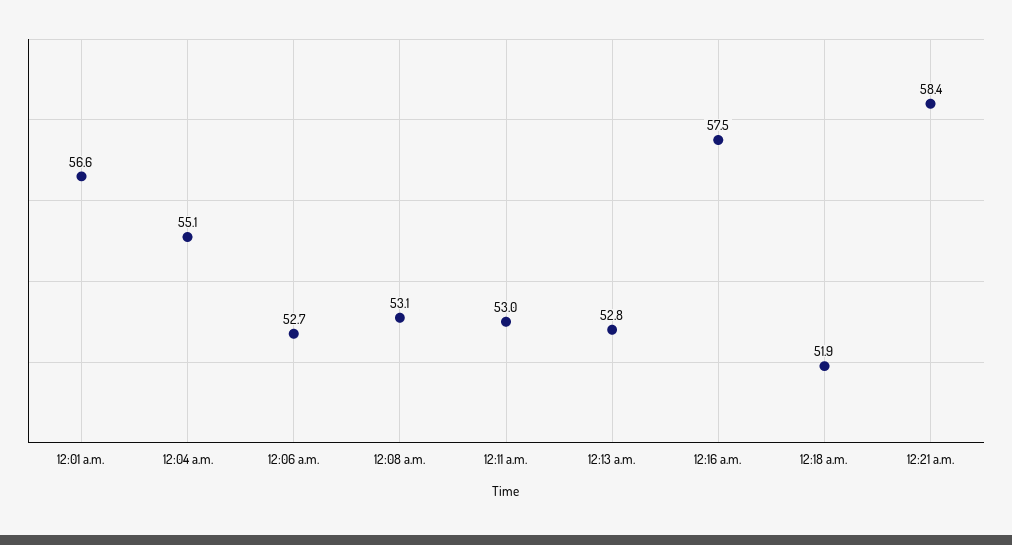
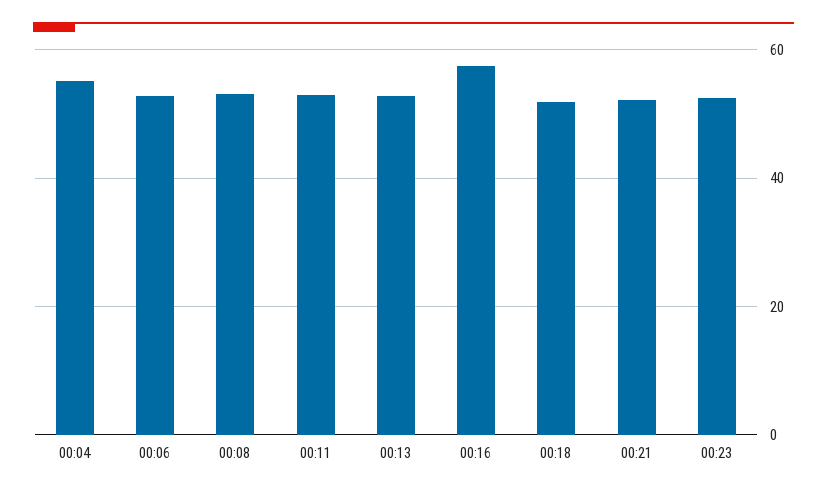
12:01 a.m.: 56.6 -> none
12:21 a.m.: 58.4 -> 52
00:23: none -> 52

